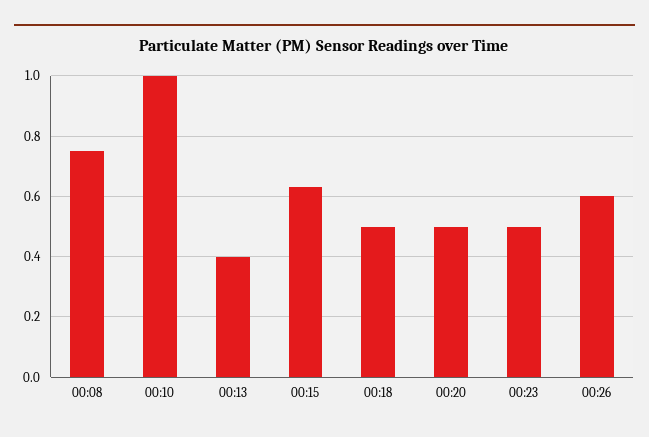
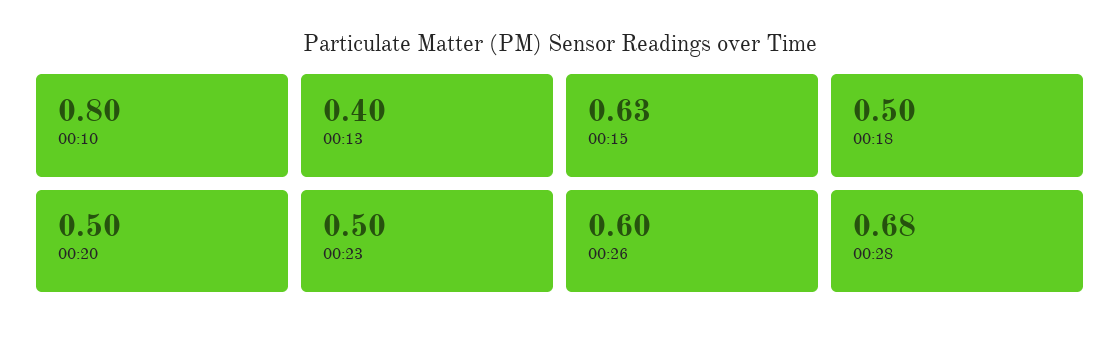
00:08: 0.75 -> none
00:10: 1 -> 0.8
00:28: none -> 0.68

